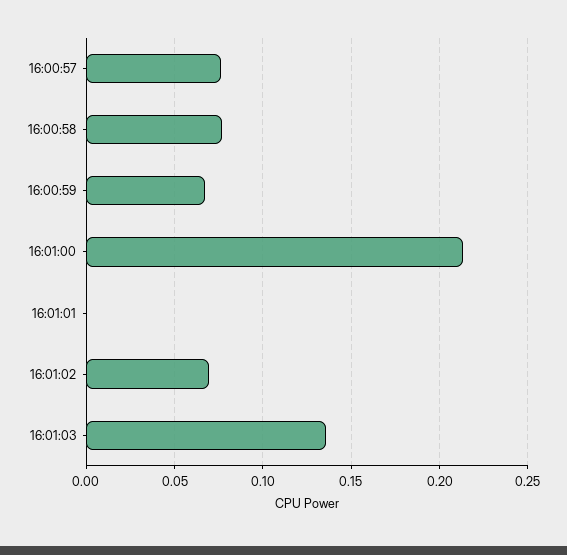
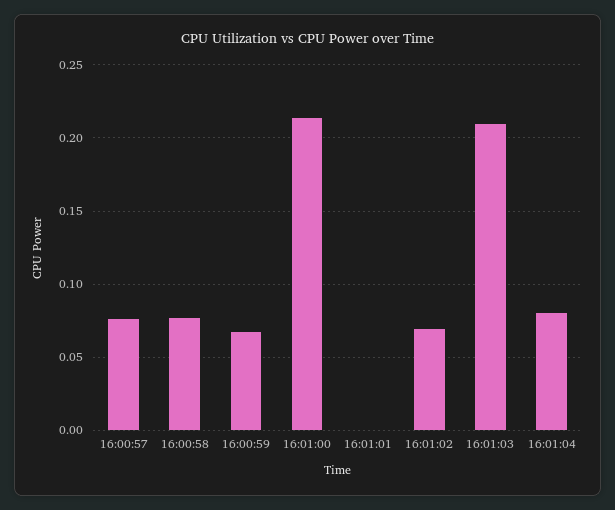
16:01:03: 0.135 -> 0.21
16:01:04: none -> 0.08

